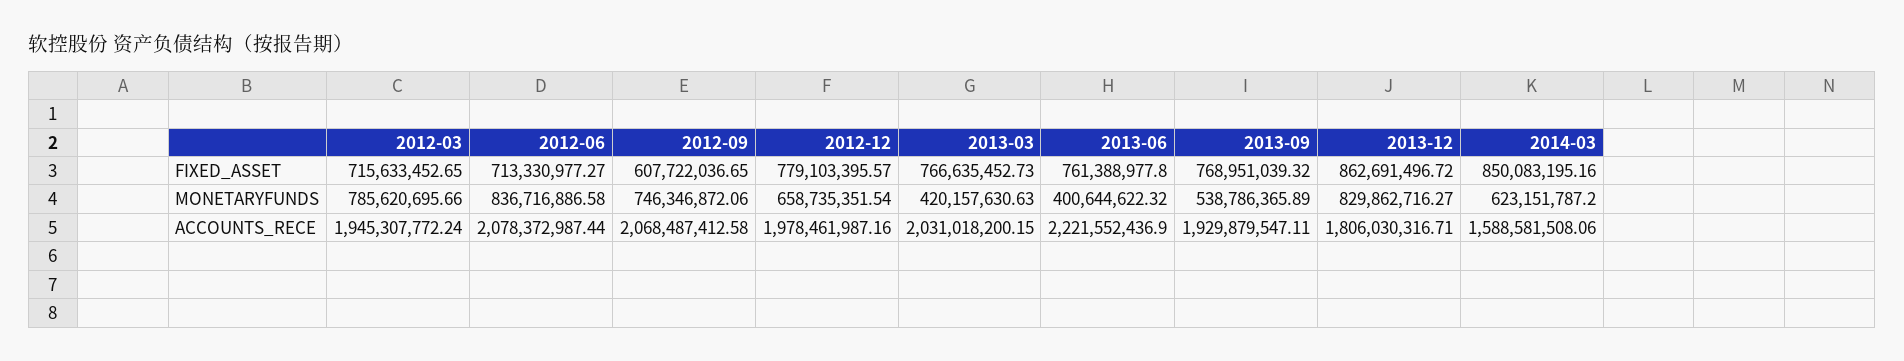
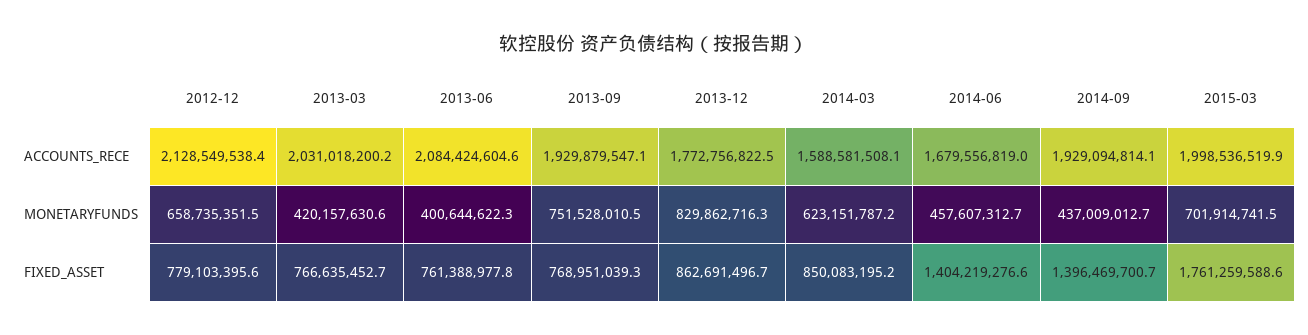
2012-03, FIXED_ASSET: 715633452.65 -> none
2012-06, FIXED_ASSET: 713330977.27 -> none
2012-09, FIXED_ASSET: 607722036.65 -> none
2012-03, MONETARYFUNDS: 785620695.66 -> none
2012-06, MONETARYFUNDS: 836716886.58 -> none
2012-09, MONETARYFUNDS: 746346872.06 -> none
2013-09, MONETARYFUNDS: 538786365.89 -> 751528010.5
2012-03, ACCOUNTS_RECE: 1945307772.24 -> none
2012-06, ACCOUNTS_RECE: 2078372987.44 -> none
2012-09, ACCOUNTS_RECE: 2068487412.58 -> none
2012-12, ACCOUNTS_RECE: 1978461987.16 -> 2128549538.4
2013-06, ACCOUNTS_RECE: 2221552436.9 -> 2084424604.6
2013-12, ACCOUNTS_RECE: 1806030316.71 -> 1772756822.5
2014-06, ACCOUNTS_RECE: none -> 1679556819
2014-09, ACCOUNTS_RECE: none -> 1929094814.1
2015-03, ACCOUNTS_RECE: none -> 1998536519.9
2014-06, MONETARYFUNDS: none -> 457607312.7
2014-09, MONETARYFUNDS: none -> 437009012.7
2015-03, MONETARYFUNDS: none -> 701914741.5
2014-06, FIXED_ASSET: none -> 1404219276.6
2014-09, FIXED_ASSET: none -> 1396469700.7
2015-03, FIXED_ASSET: none -> 1761259588.6

